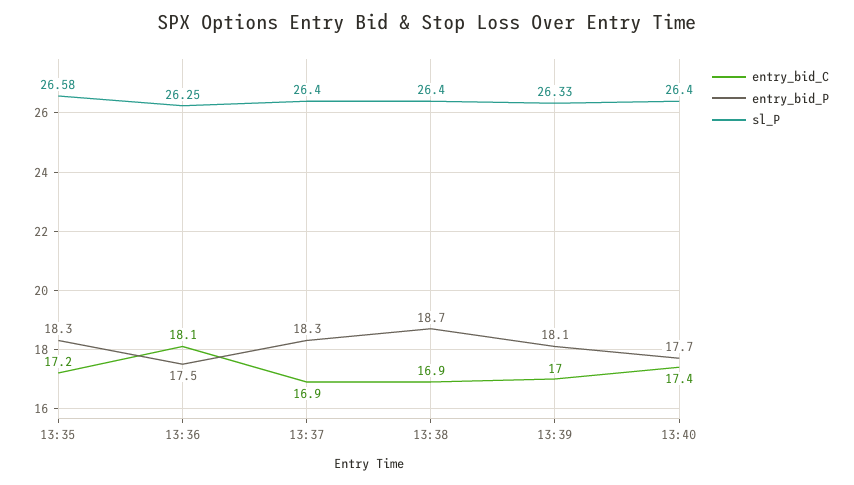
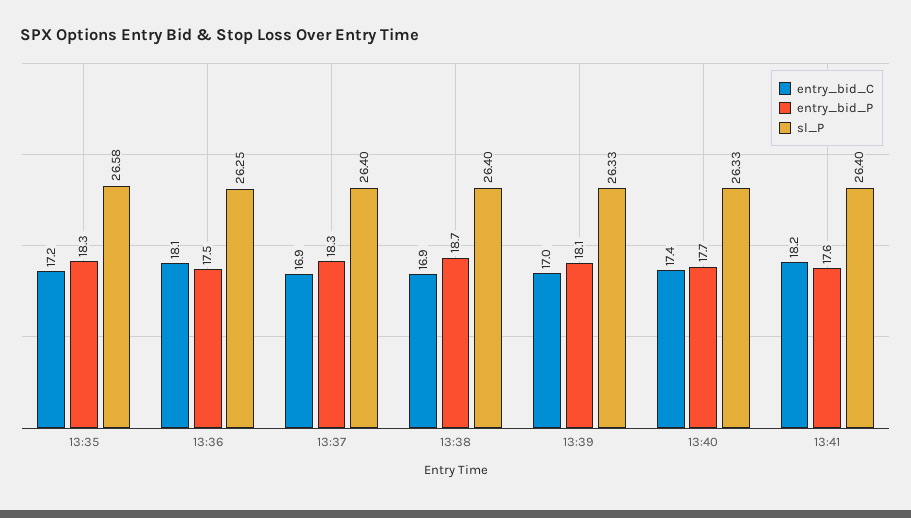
sl_P, 13:40: 26.4 -> 26.33
entry_bid_C, 13:41: none -> 18.2
entry_bid_P, 13:41: none -> 17.6
sl_P, 13:41: none -> 26.4

